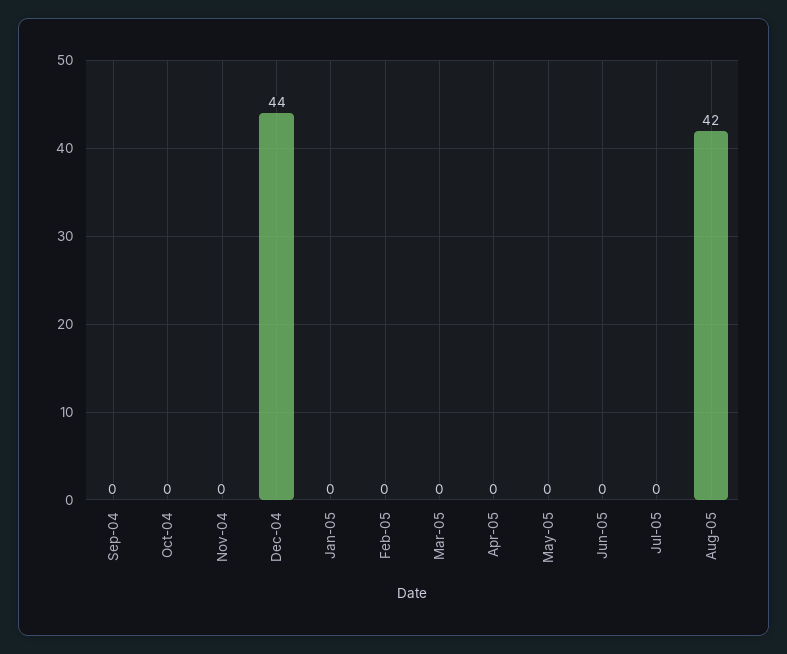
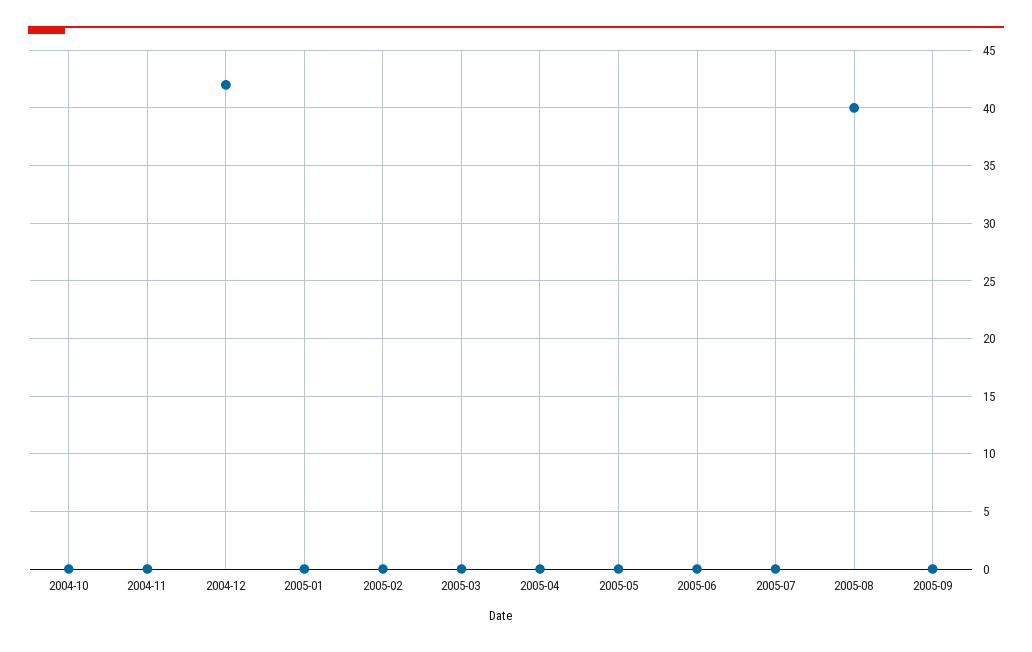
Sep-04: 0 -> none
Dec-04: 44 -> 42
Aug-05: 42 -> 40
2005-09: none -> 0

